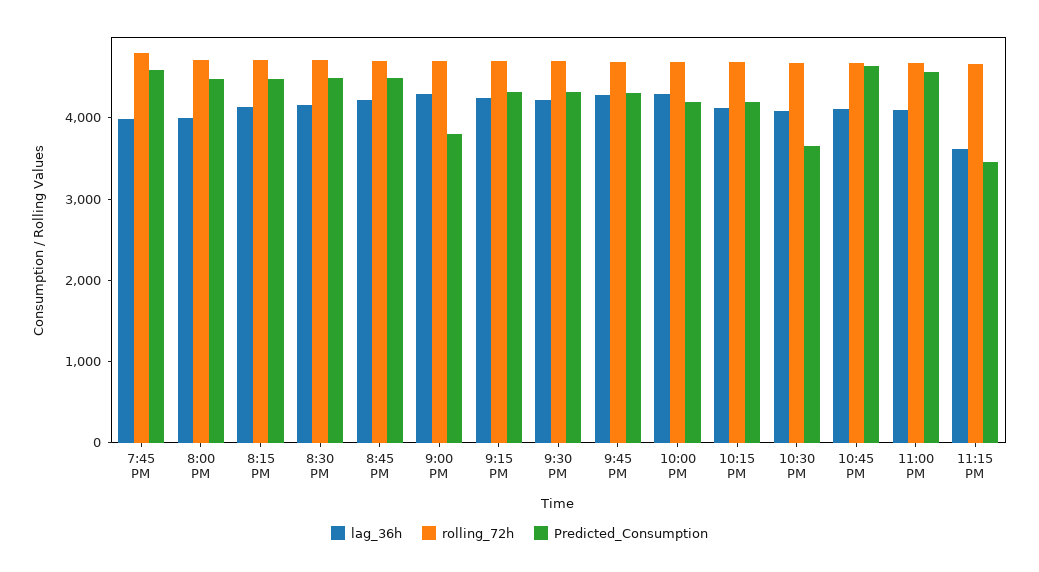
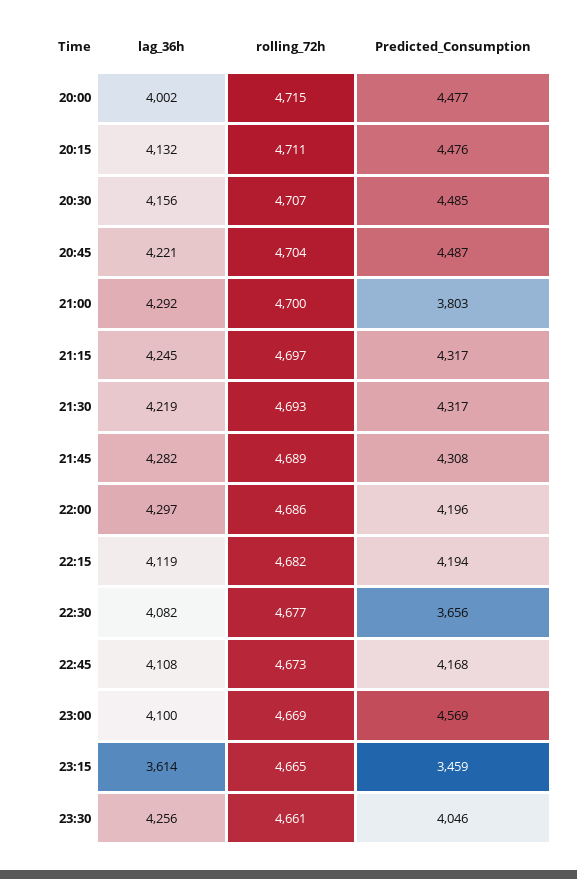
lag_36h, 7:45 PM: 4000 -> none
rolling_72h, 7:45 PM: 4800 -> none
Predicted_Consumption, 7:45 PM: 4600 -> none
Predicted_Consumption, 10:45 PM: 4600 -> 4168
lag_36h, 23:30: none -> 4256
rolling_72h, 23:30: none -> 4661
Predicted_Consumption, 23:30: none -> 4046

